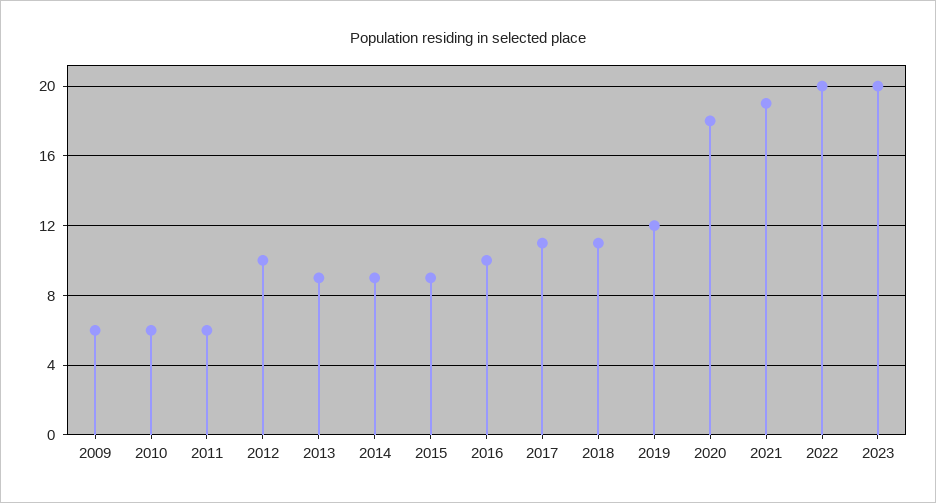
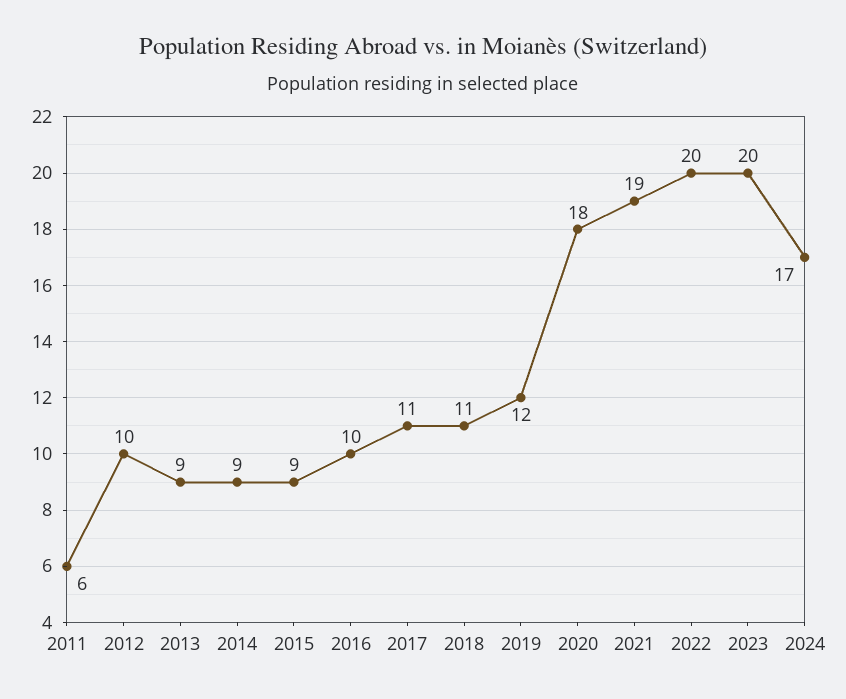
2009: 6 -> none
2010: 6 -> none
2024: none -> 17

